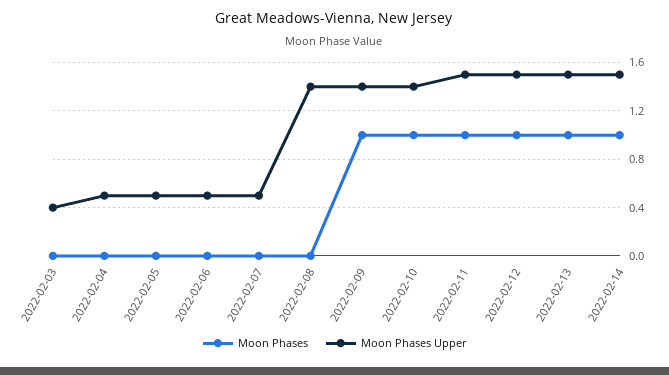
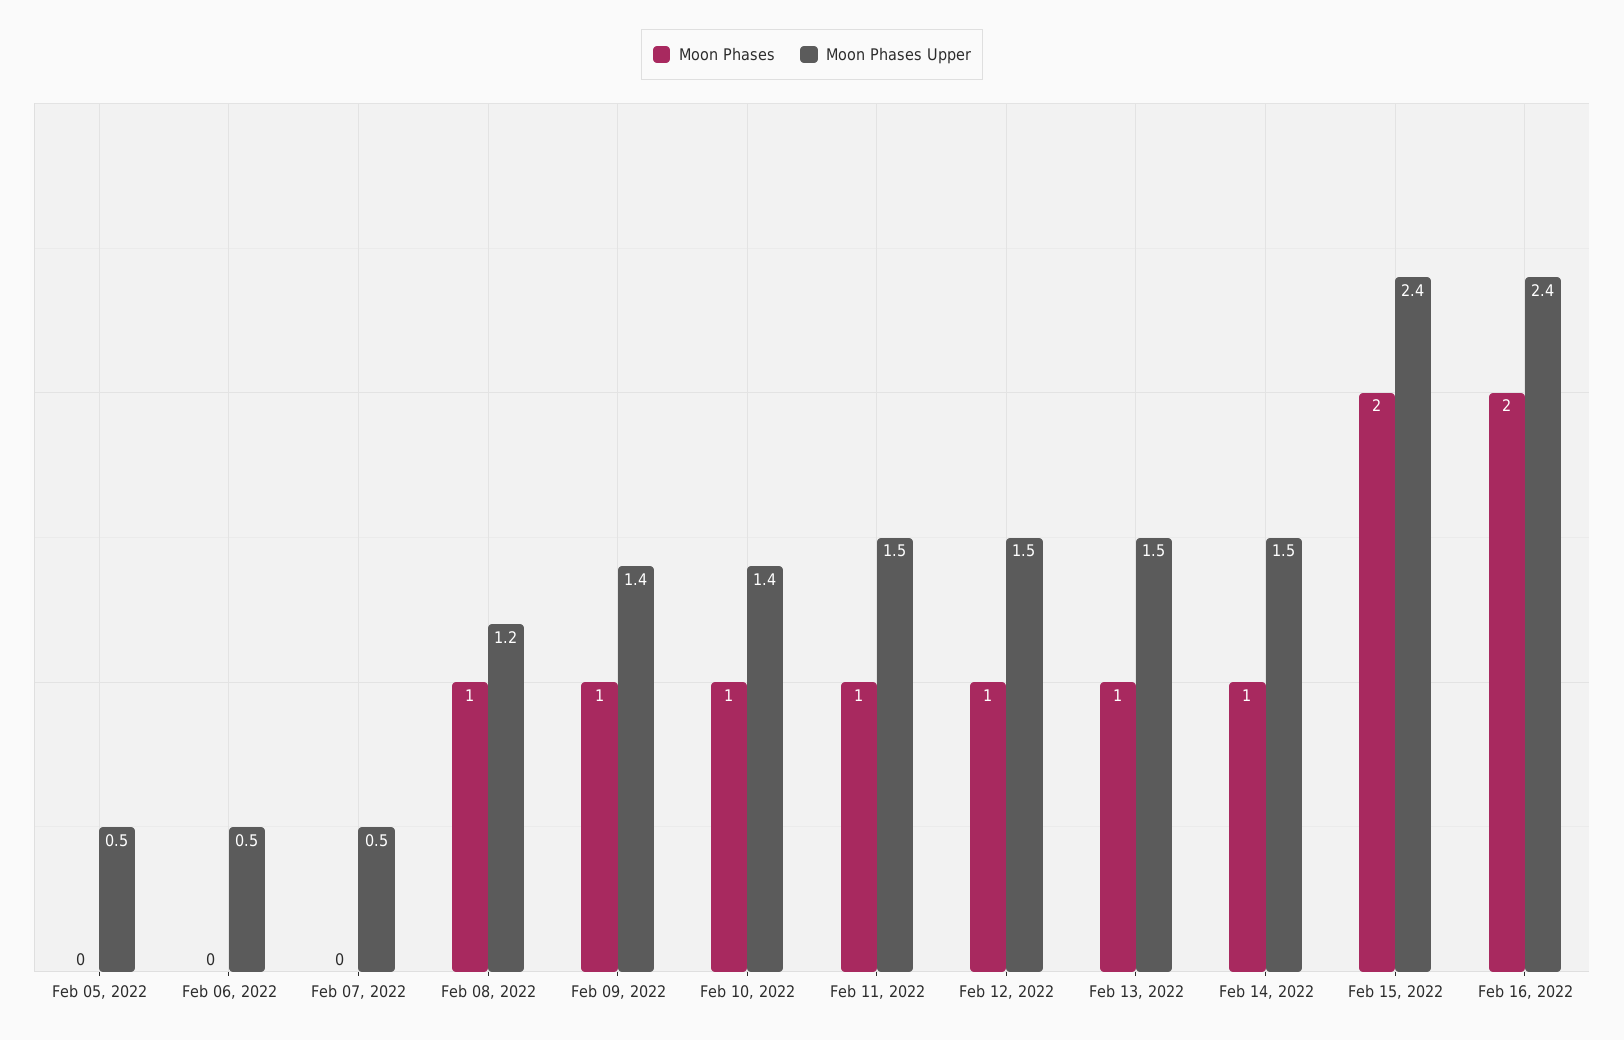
Moon Phases, 2022-02-03: 0 -> none
Moon Phases Upper, 2022-02-03: 0.4 -> none
Moon Phases, 2022-02-04: 0 -> none
Moon Phases Upper, 2022-02-04: 0.5 -> none
Moon Phases, 2022-02-08: 0 -> 1
Moon Phases Upper, 2022-02-08: 1.4 -> 1.2
Moon Phases, Feb 15, 2022: none -> 2
Moon Phases Upper, Feb 15, 2022: none -> 2.4
Moon Phases, Feb 16, 2022: none -> 2
Moon Phases Upper, Feb 16, 2022: none -> 2.4

